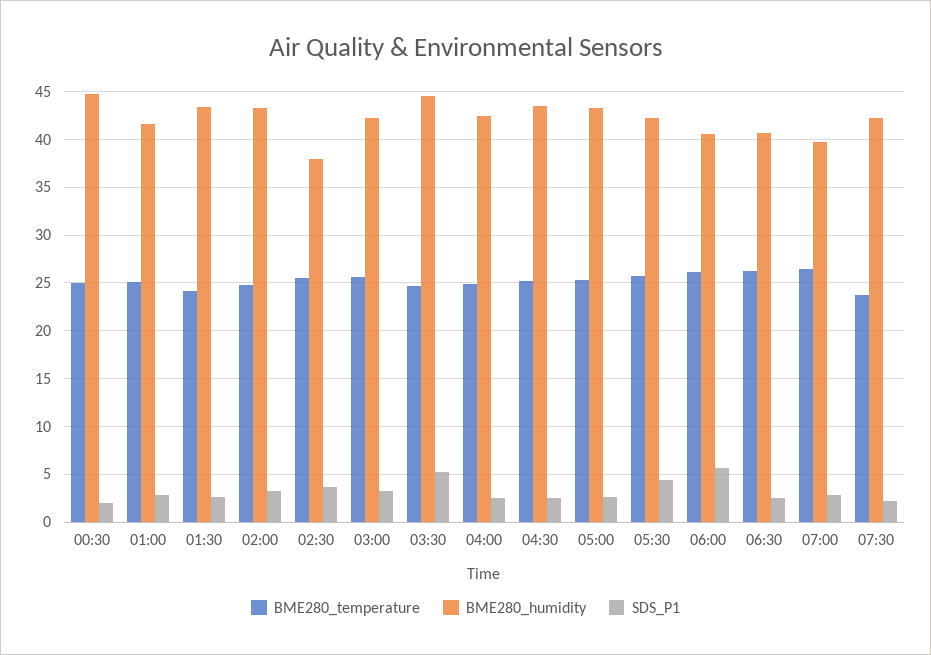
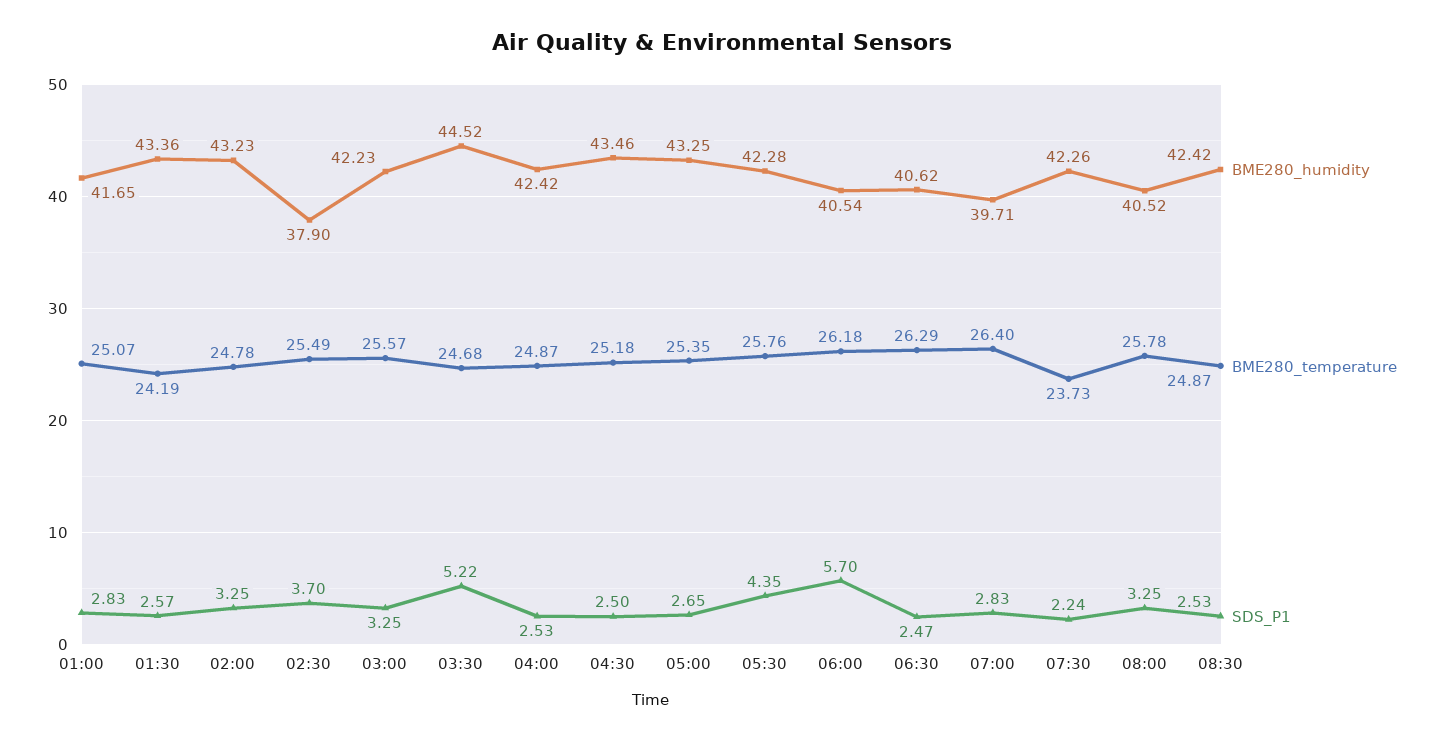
BME280_temperature, 00:30: 25 -> none
BME280_humidity, 00:30: 45 -> none
SDS_P1, 00:30: 2 -> none
BME280_humidity, 08:00: none -> 40.52
BME280_temperature, 08:00: none -> 25.78
SDS_P1, 08:00: none -> 3.25
BME280_humidity, 08:30: none -> 42.42
BME280_temperature, 08:30: none -> 24.87
SDS_P1, 08:30: none -> 2.53

